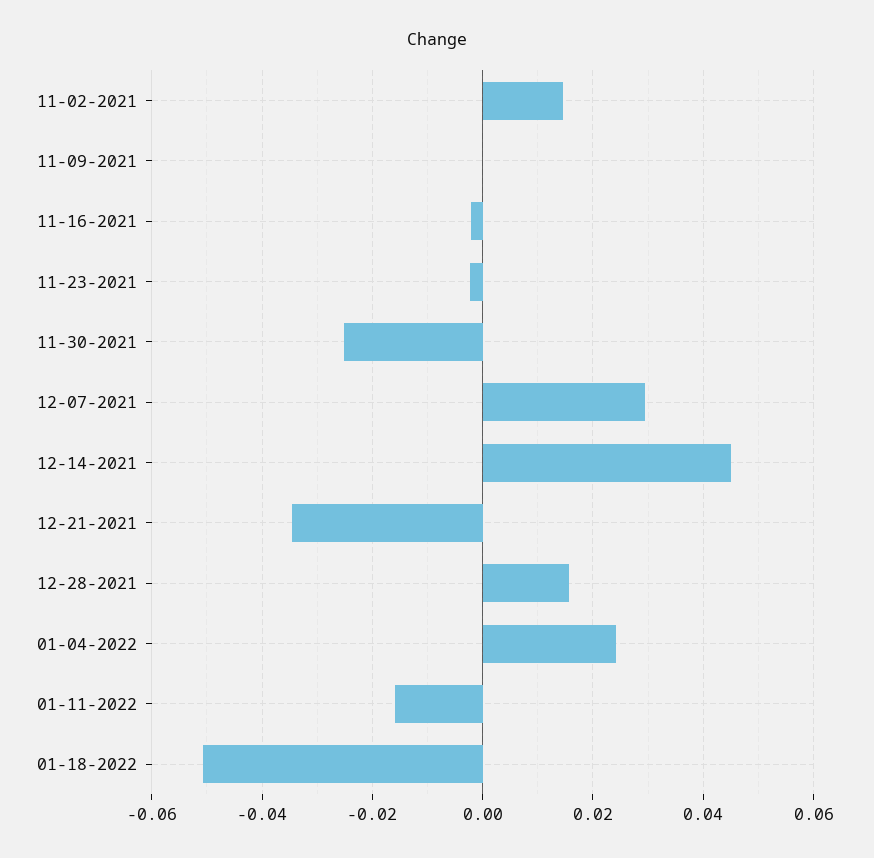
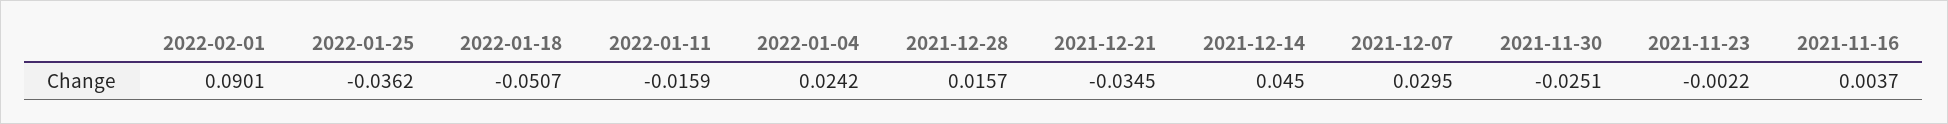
11-02-2021: 0.014 -> none
11-09-2021: 0 -> none
11-16-2021: -0.002 -> 0.0037
2022-02-01: none -> 0.0901
2022-01-25: none -> -0.0362

